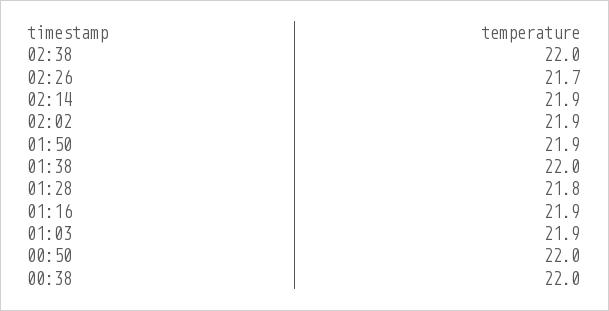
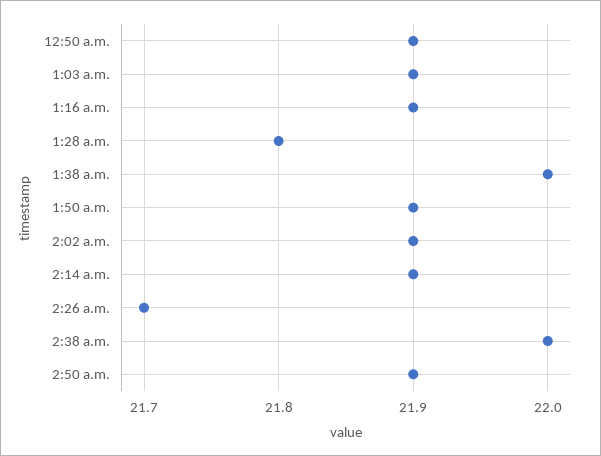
00:50: 22 -> 21.9
00:38: 22 -> none
2:50 a.m.: none -> 21.9

